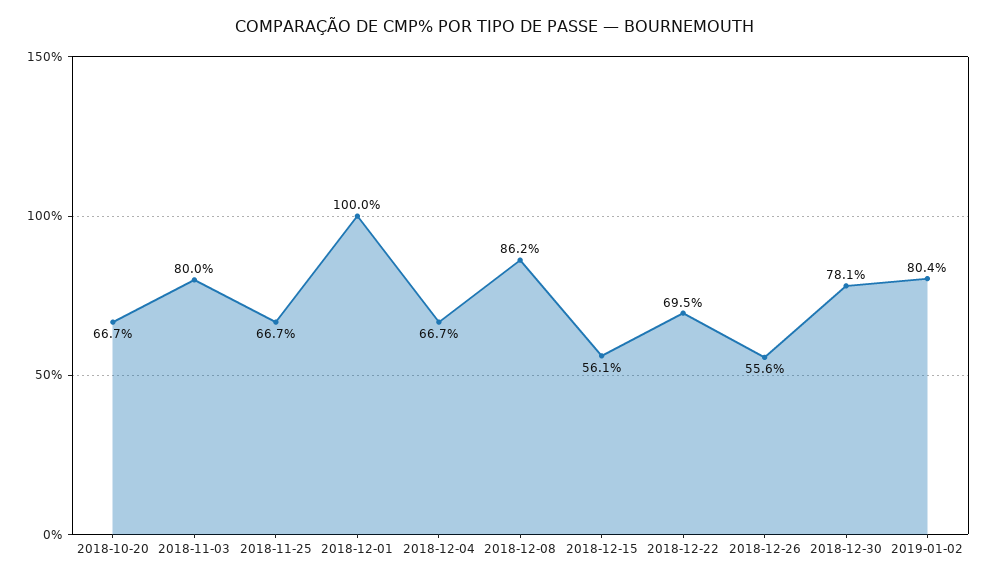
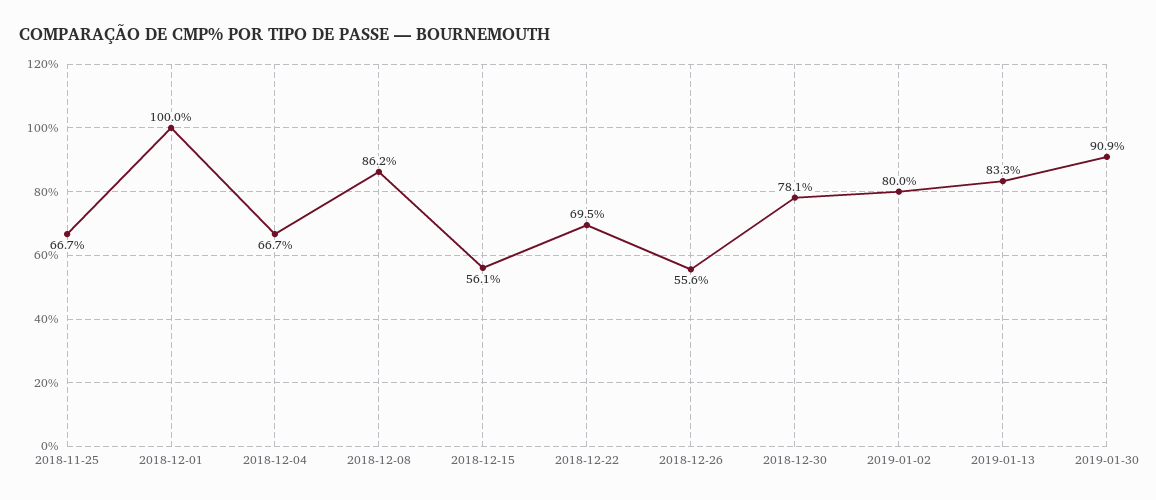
2018-10-20: 66.7 -> none
2018-11-03: 80 -> none
2019-01-02: 80.4 -> 80
2019-01-13: none -> 83.3
2019-01-30: none -> 90.9

